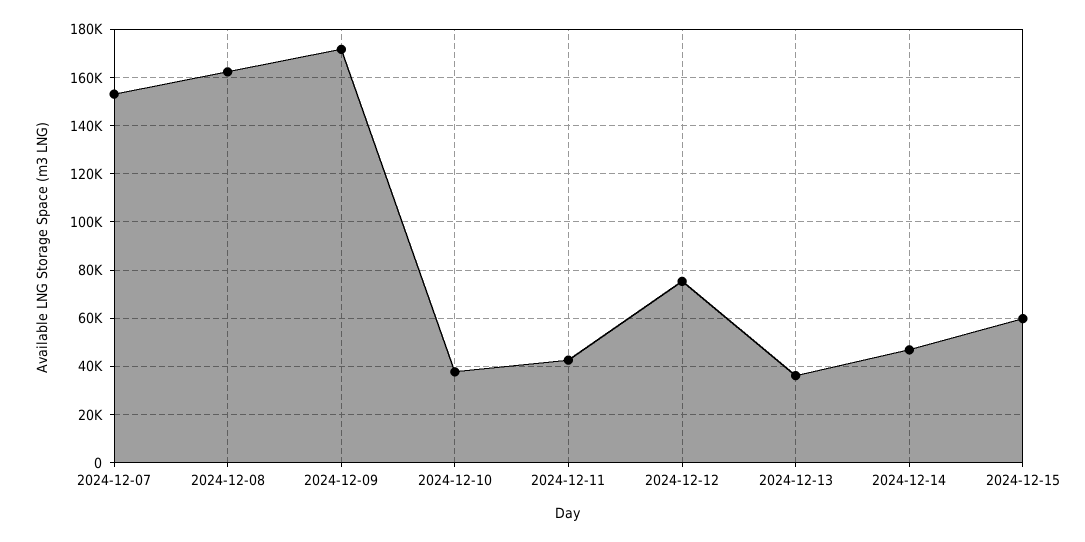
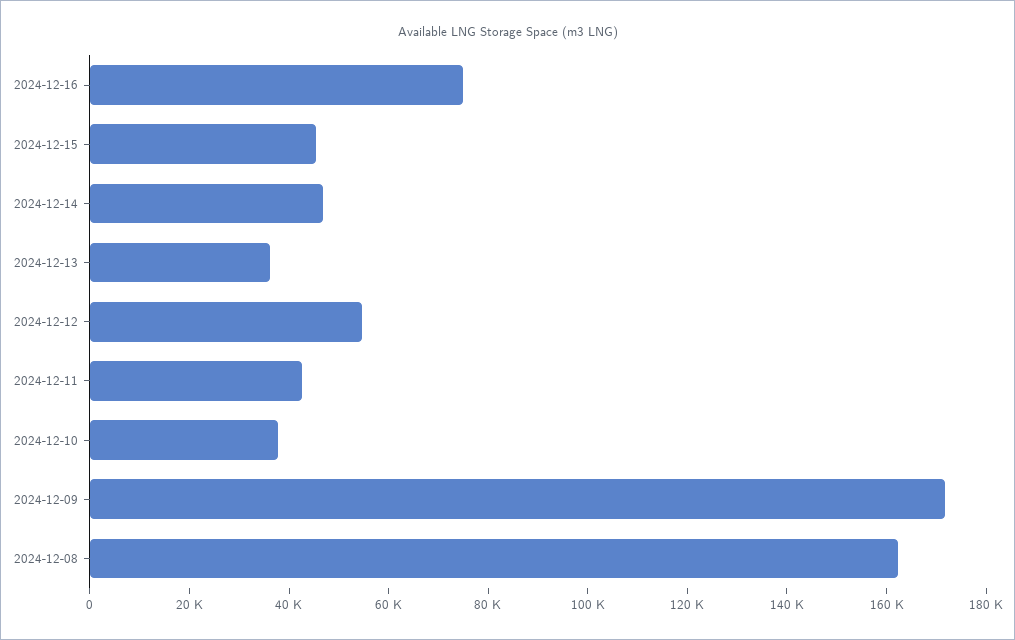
2024-12-07: 152500 -> none
2024-12-12: 75000 -> 55000
2024-12-15: 60000 -> 45000
2024-12-16: none -> 75000

